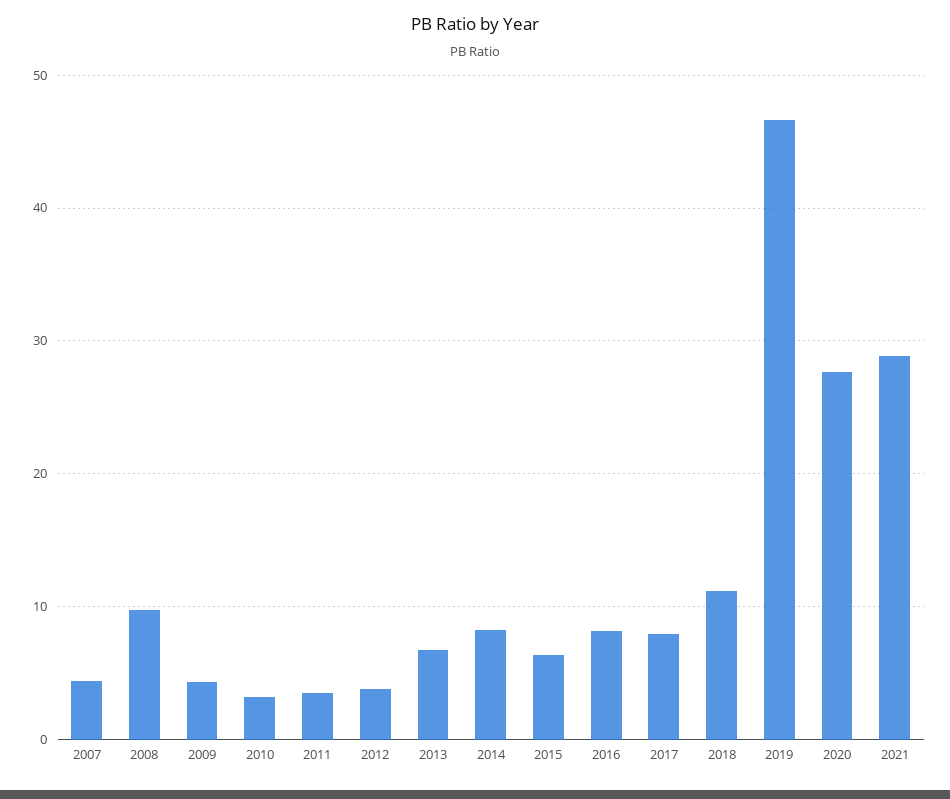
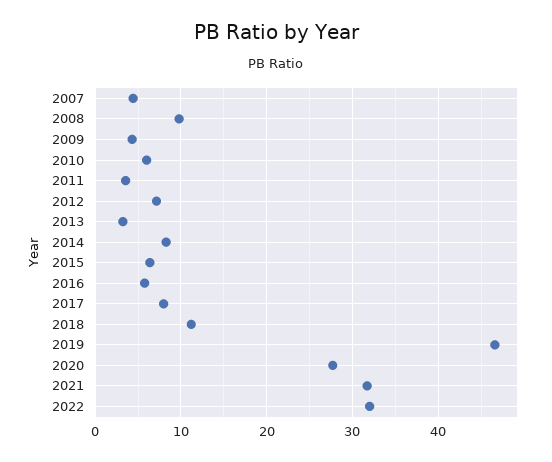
2010: 3 -> 6
2012: 4 -> 7
2013: 7 -> 3
2016: 8 -> 6
2021: 29 -> 32
2022: none -> 32

